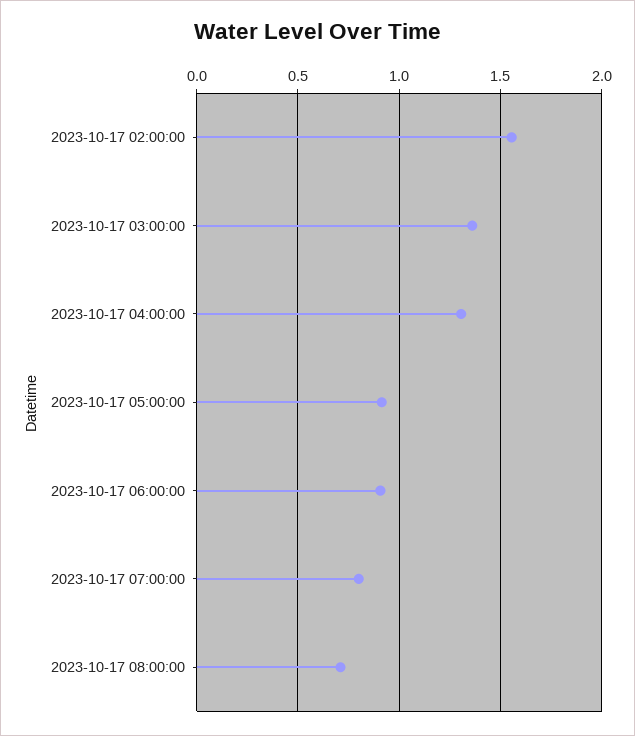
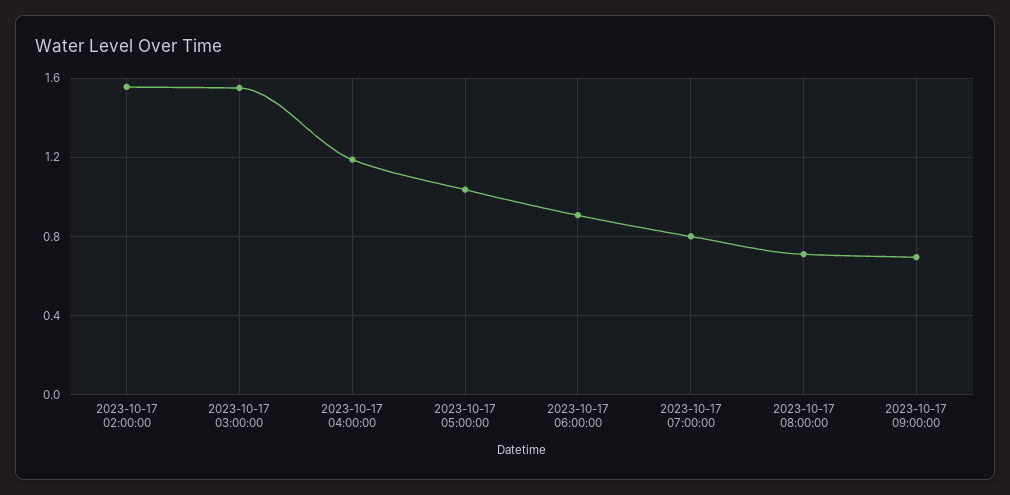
2023-10-17 03:00:00: 1.35 -> 1.55
2023-10-17 04:00:00: 1.3 -> 1.2
2023-10-17 05:00:00: 0.9 -> 1.05
2023-10-17 09:00:00: none -> 0.7

